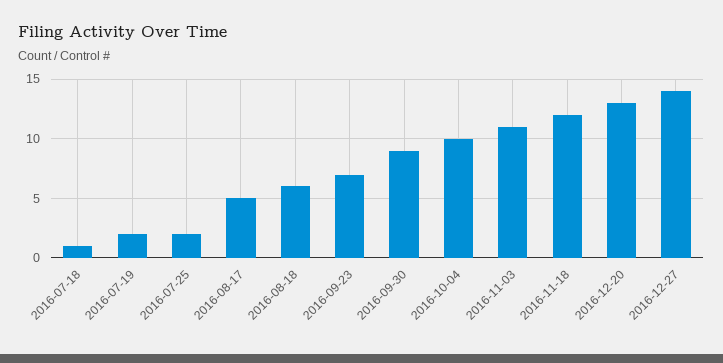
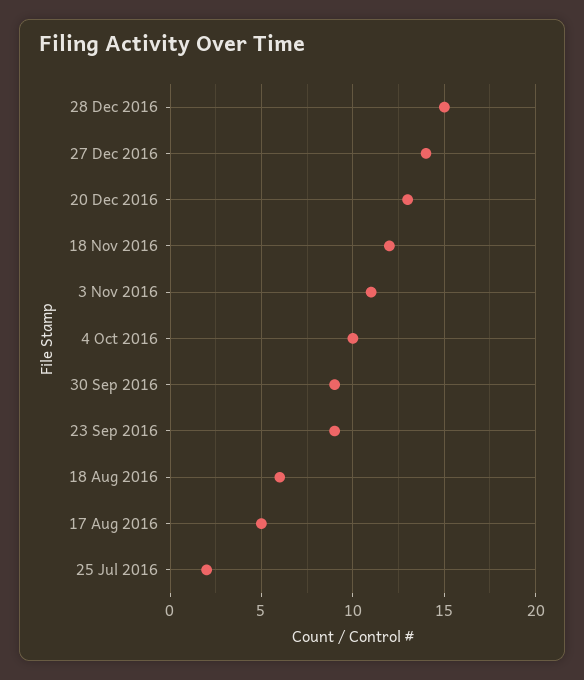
2016-07-18: 1 -> none
2016-07-19: 2 -> none
2016-09-23: 7 -> 9
28 Dec 2016: none -> 15

